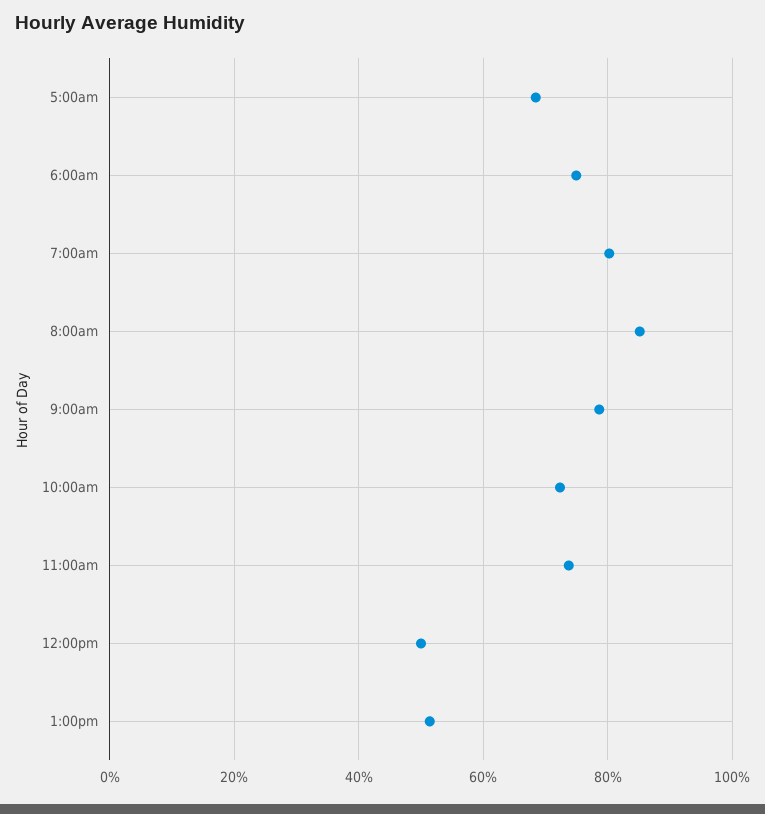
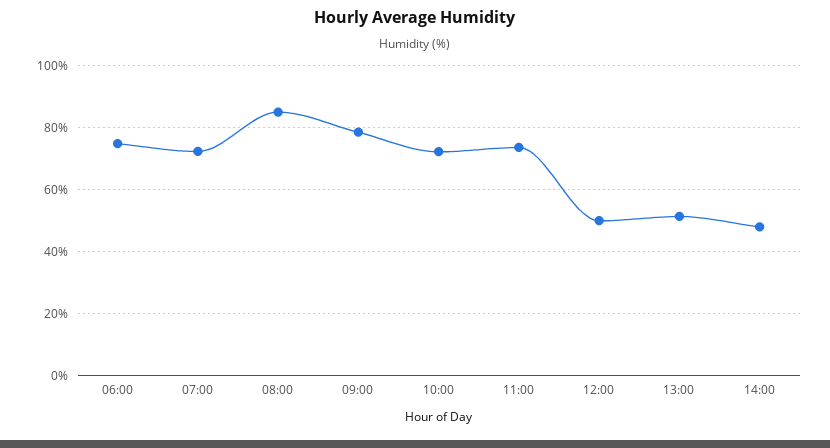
5:00am: 68 -> none
7:00am: 80 -> 72
14:00: none -> 48

